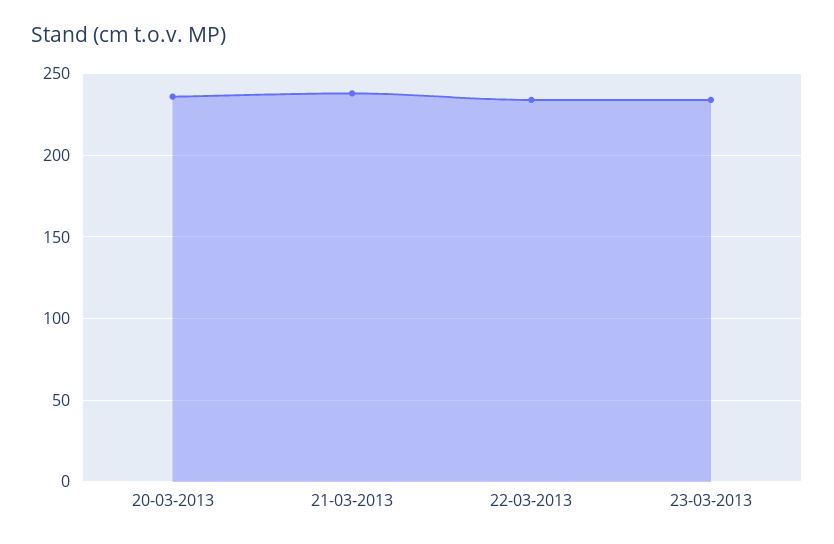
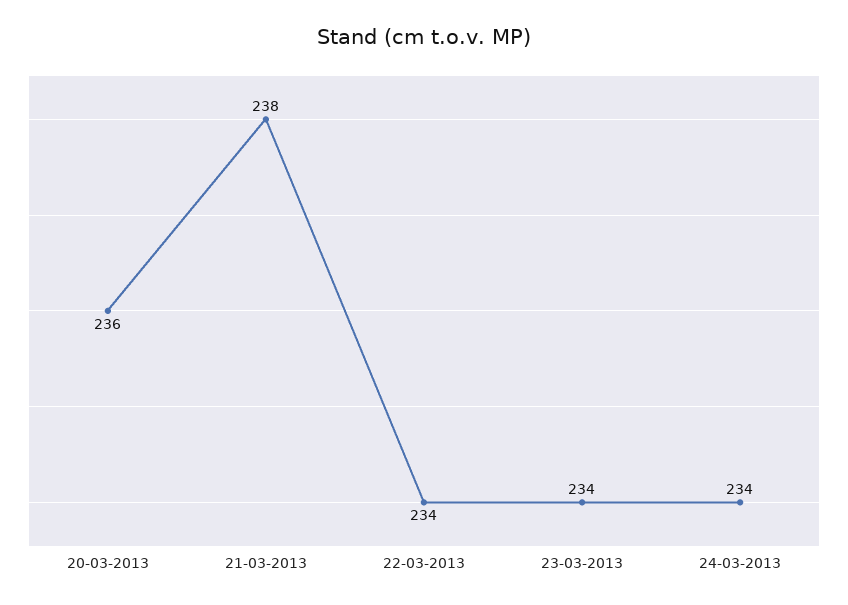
24-03-2013: none -> 234

